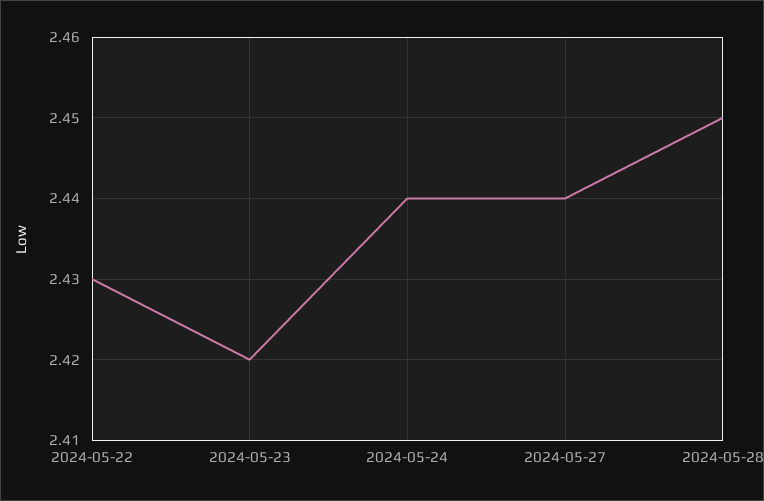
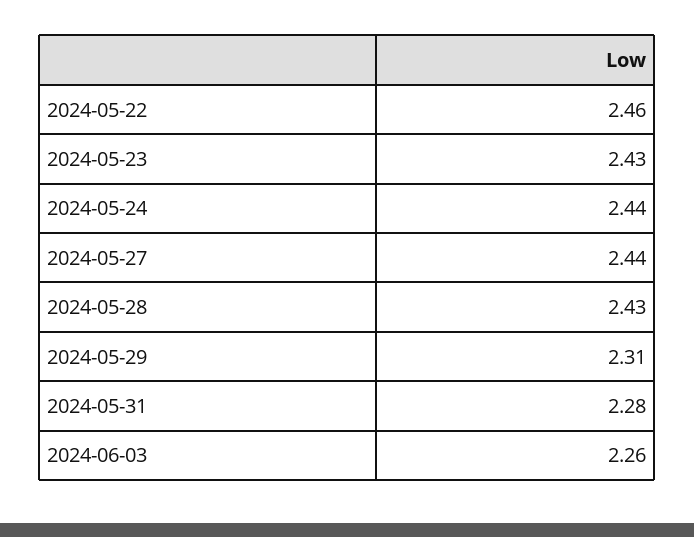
2024-05-22: 2.43 -> 2.46
2024-05-23: 2.42 -> 2.43
2024-05-28: 2.45 -> 2.43
2024-05-29: none -> 2.31
2024-05-31: none -> 2.28
2024-06-03: none -> 2.26

